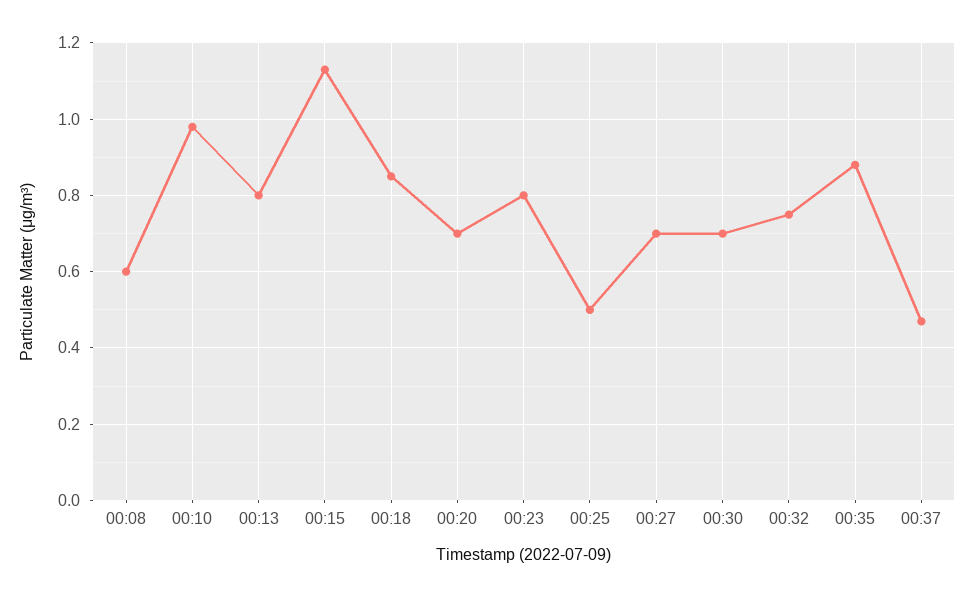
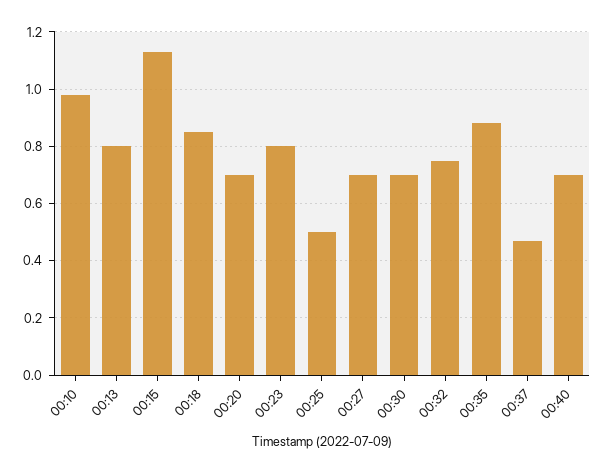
00:08: 0.6 -> none
00:40: none -> 0.7

